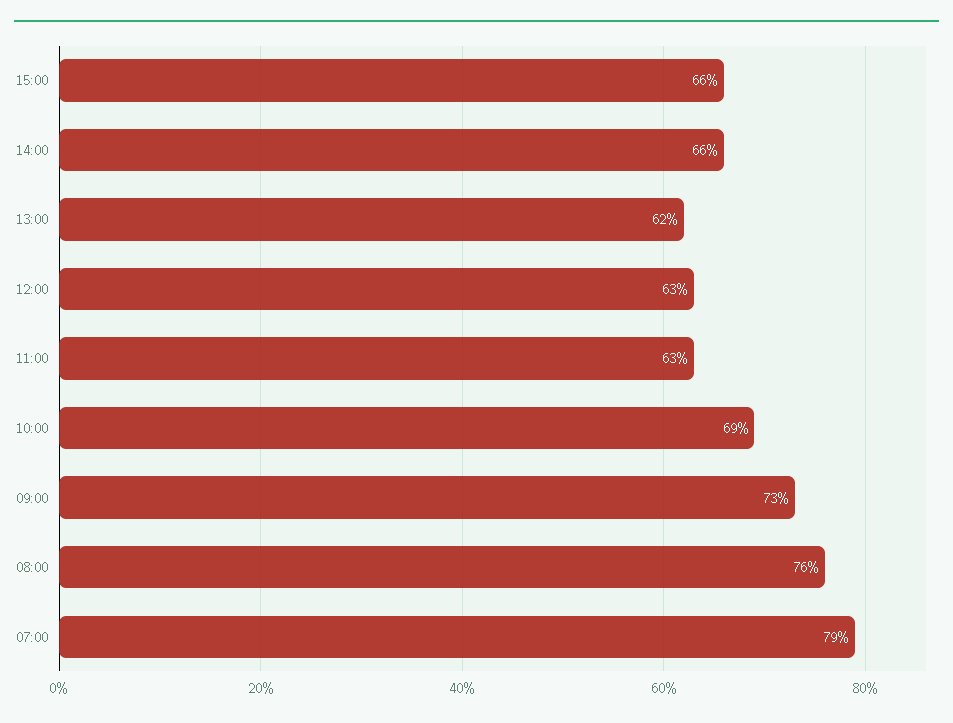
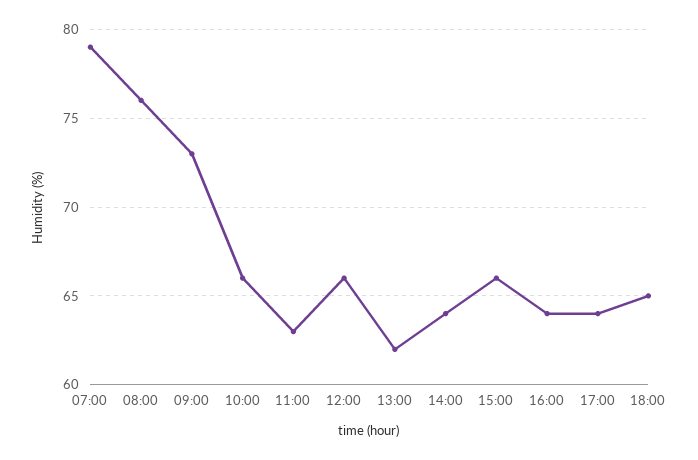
14:00: 66 -> 64
12:00: 63 -> 66
10:00: 69 -> 66
16:00: none -> 64
17:00: none -> 64
18:00: none -> 65

